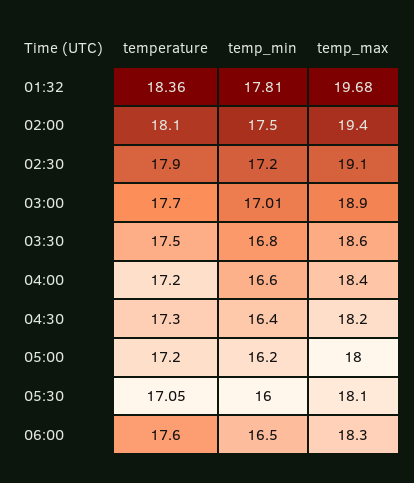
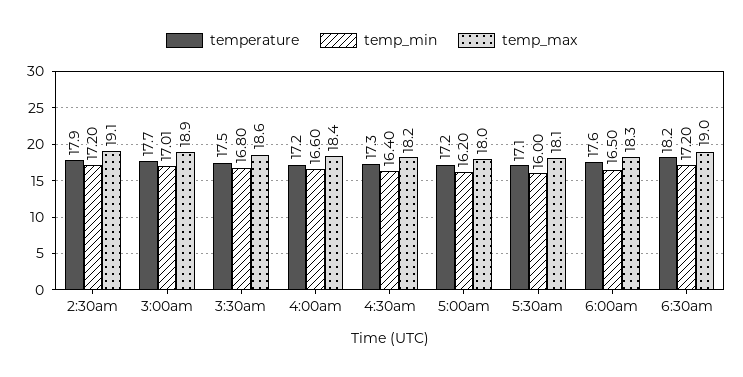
temperature, 01:32: 18.36 -> none
temp_min, 01:32: 17.81 -> none
temp_max, 01:32: 19.68 -> none
temperature, 02:00: 18.1 -> none
temp_min, 02:00: 17.5 -> none
temp_max, 02:00: 19.4 -> none
temperature, 05:30: 17.05 -> 17.1
temperature, 6:30am: none -> 18.2
temp_min, 6:30am: none -> 17.2
temp_max, 6:30am: none -> 19

